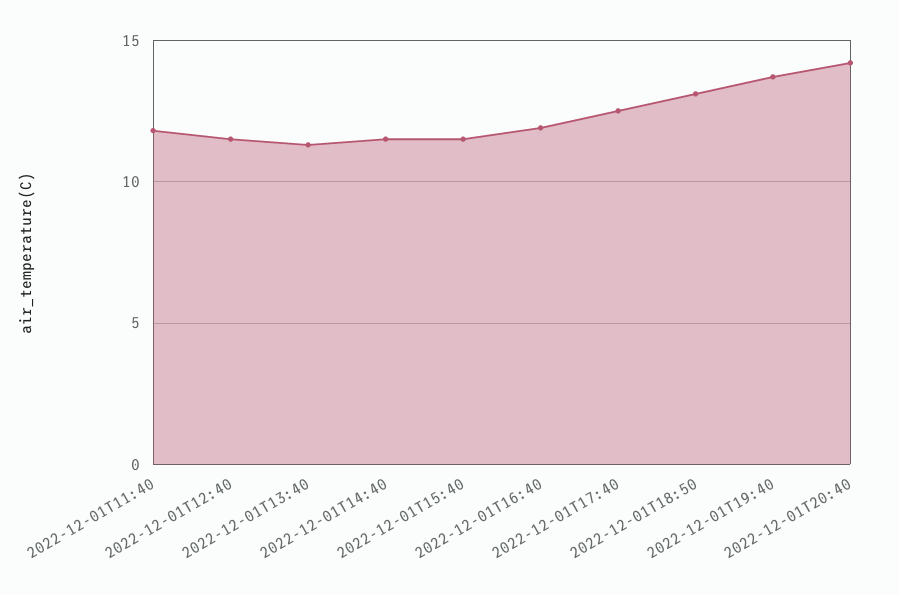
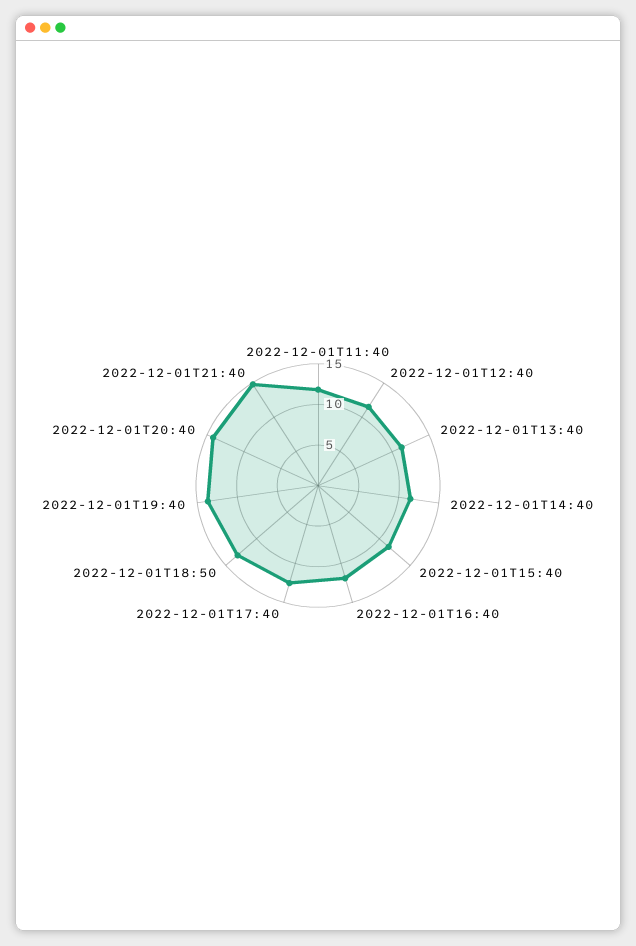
2022-12-01T21:40: none -> 15

